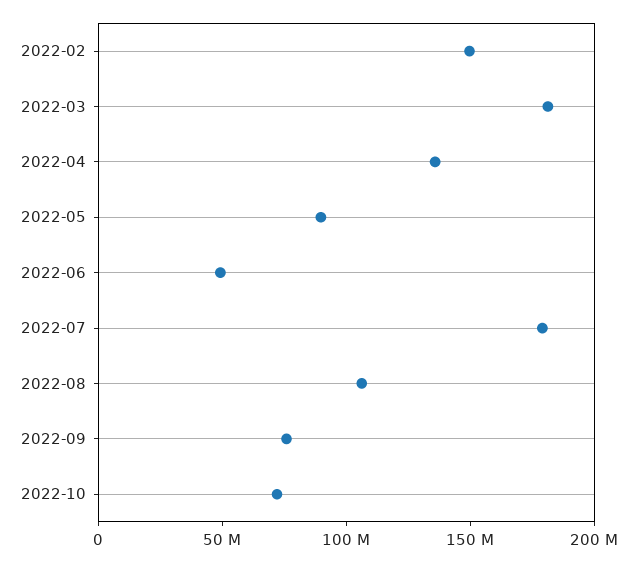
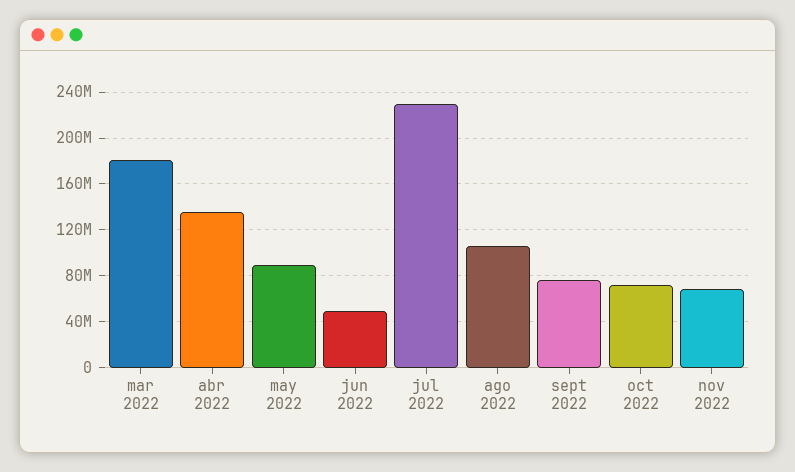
2022-02: 150000000 -> none
2022-07: 180000000 -> 230000000
nov 2022: none -> 70000000

